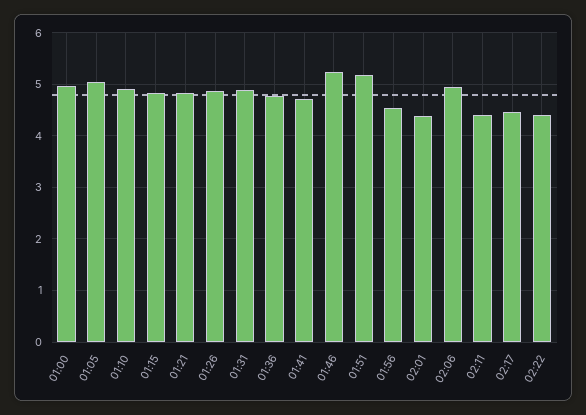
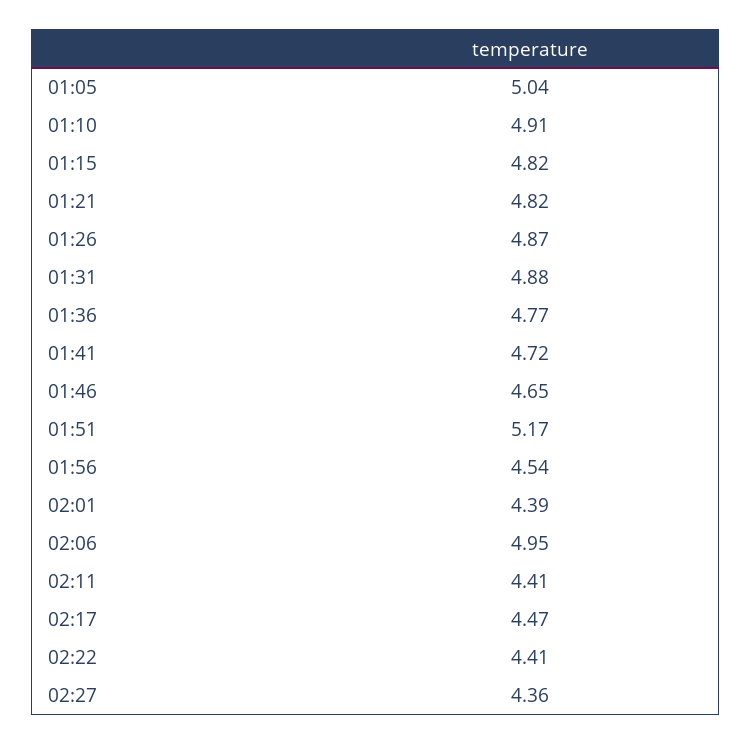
01:00: 5 -> none
01:46: 5.2 -> 4.65
02:27: none -> 4.36

